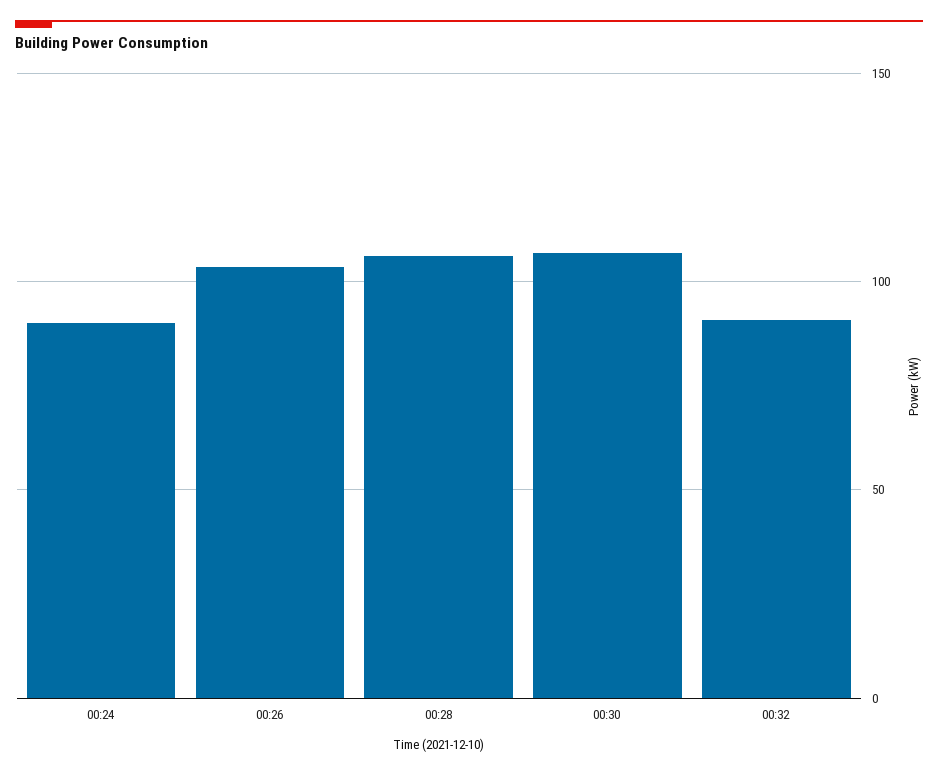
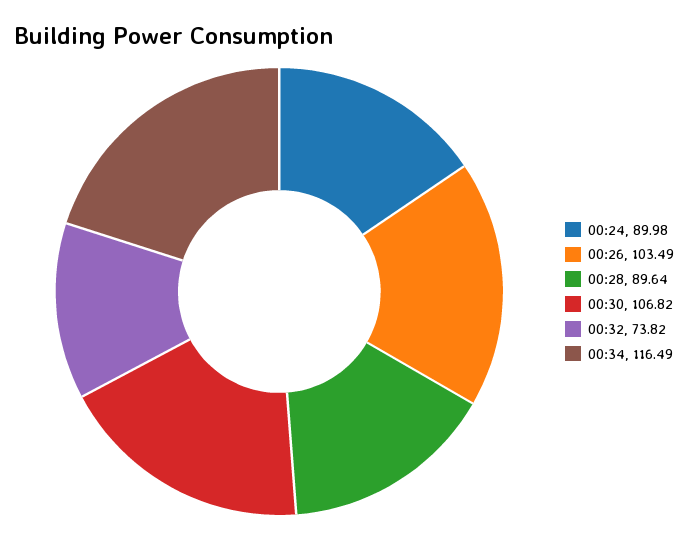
00:28: 105 -> 89.64
00:32: 90 -> 73.82
00:34: none -> 116.49

